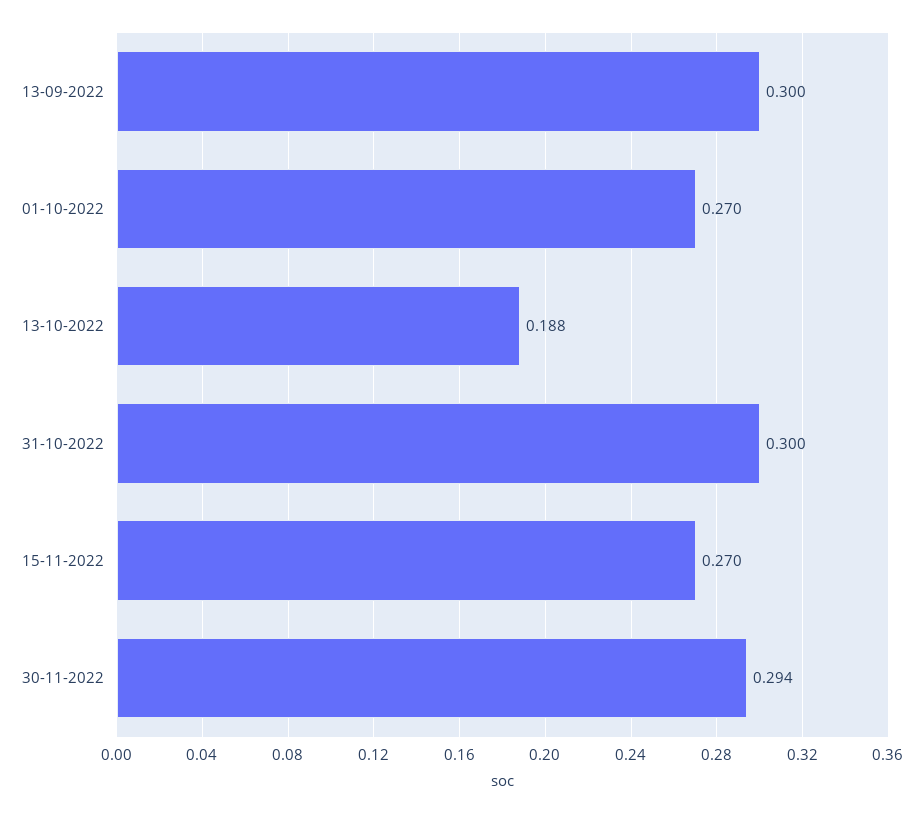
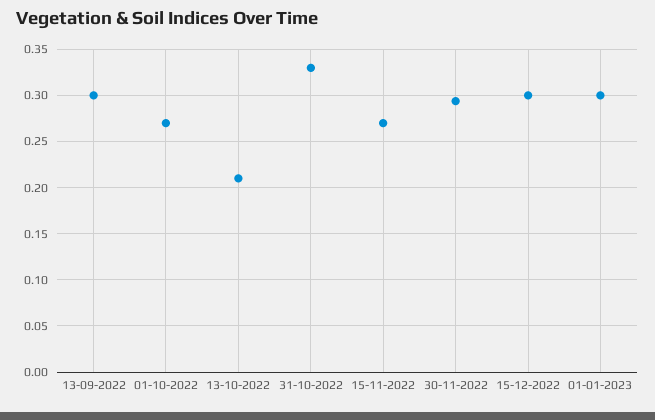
13-10-2022: 0.188 -> 0.21
31-10-2022: 0.3 -> 0.33
15-12-2022: none -> 0.3
01-01-2023: none -> 0.3

